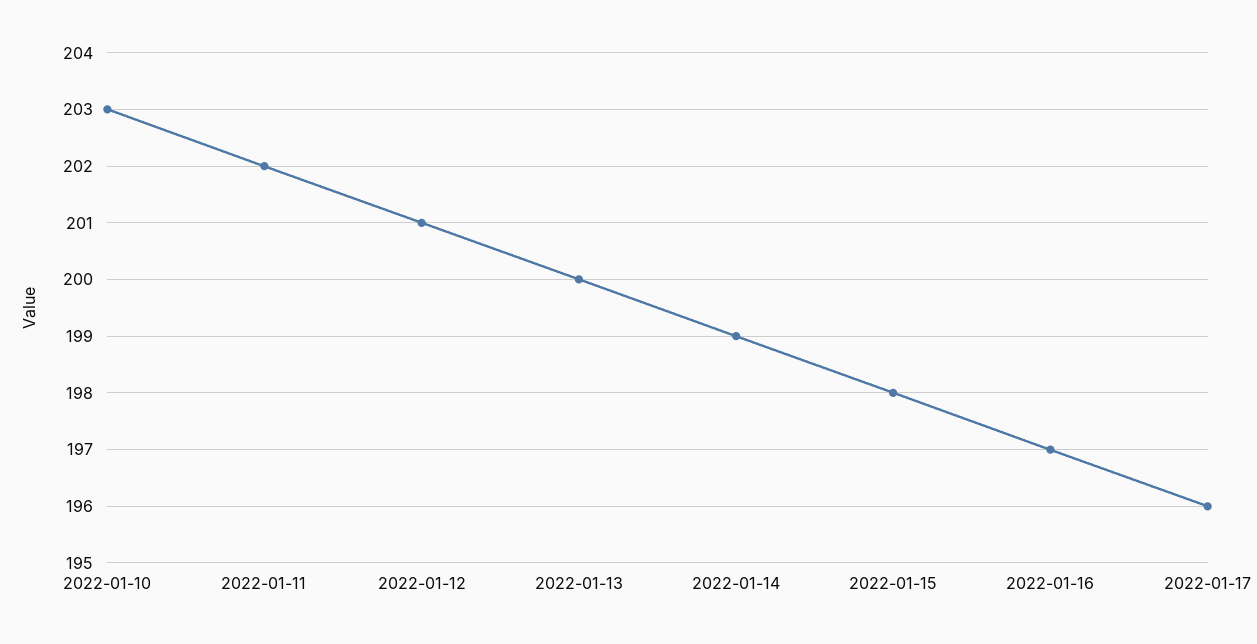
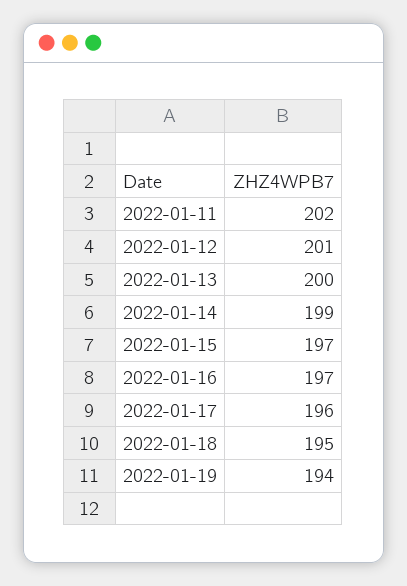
2022-01-10: 203 -> none
2022-01-15: 198 -> 197
2022-01-18: none -> 195
2022-01-19: none -> 194

